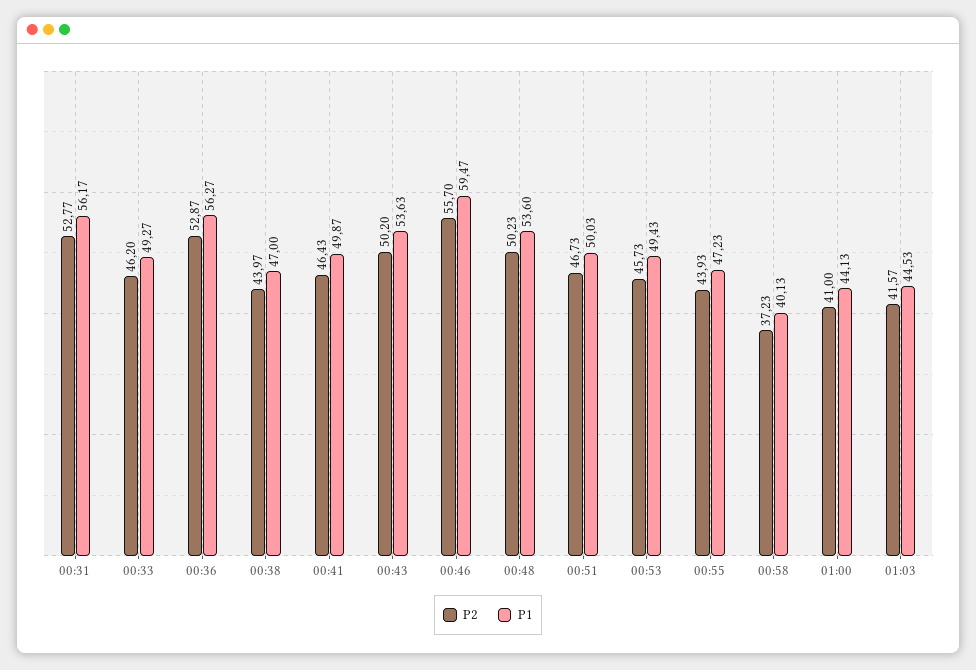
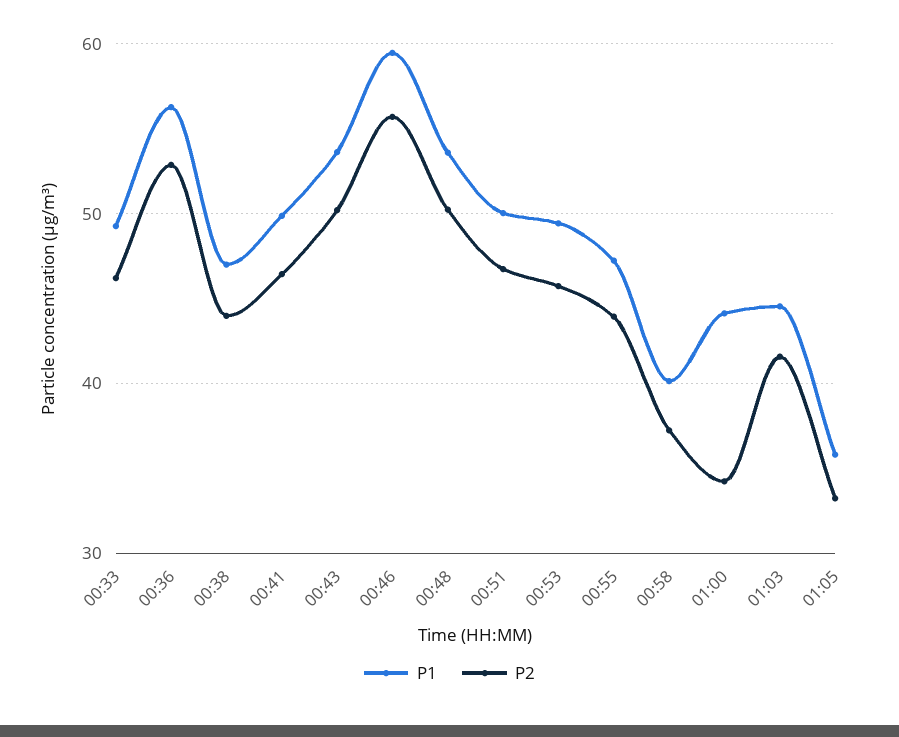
P2, 00:31: 52.77 -> none
P1, 00:31: 56.17 -> none
P2, 01:00: 41 -> 34
P1, 01:05: none -> 36
P2, 01:05: none -> 33

